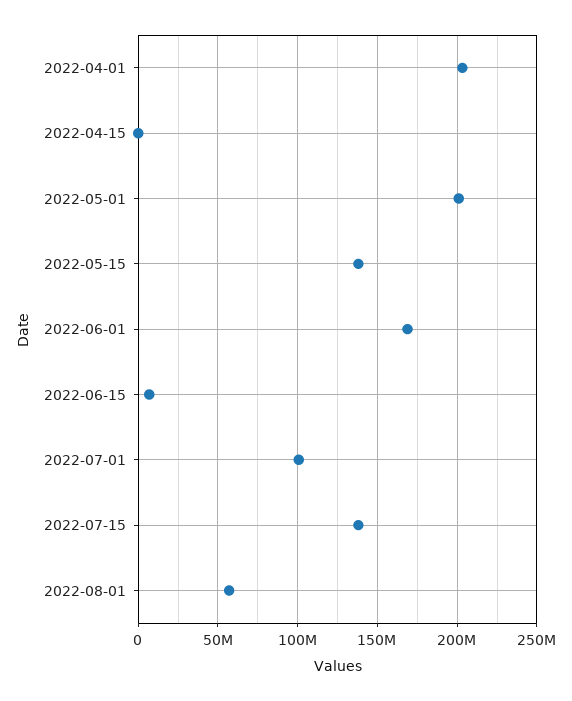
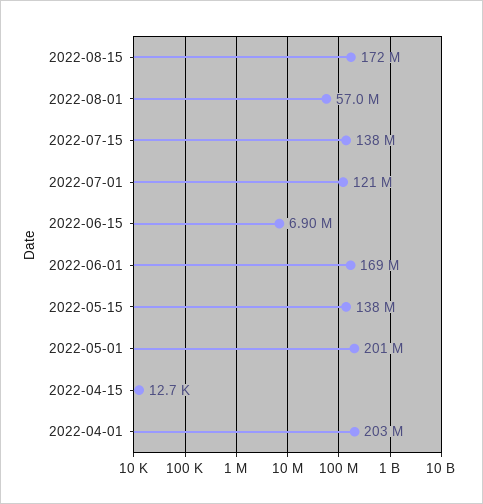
2022-07-01: 100000000 -> 121000000
2022-08-15: none -> 172000000

